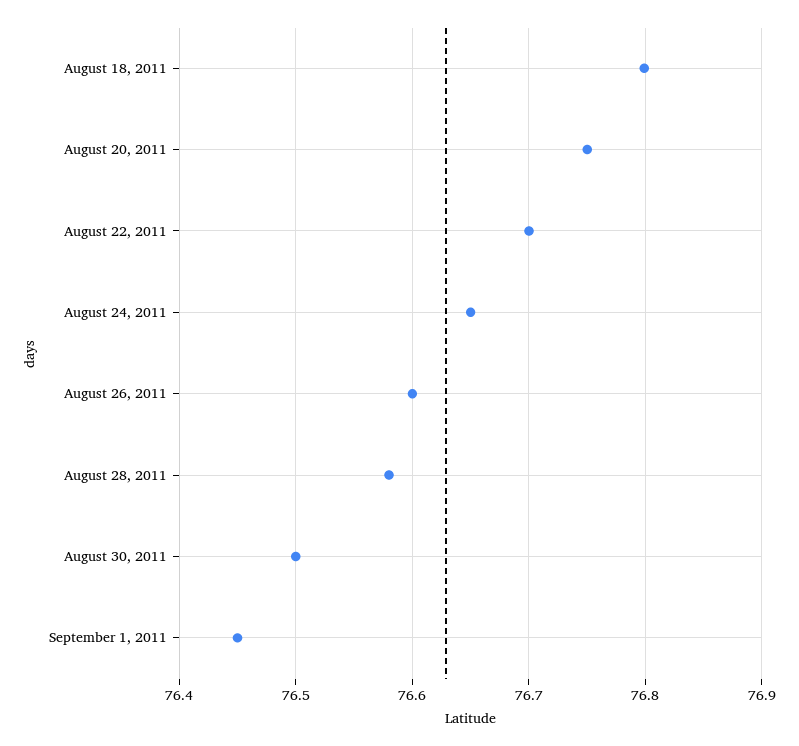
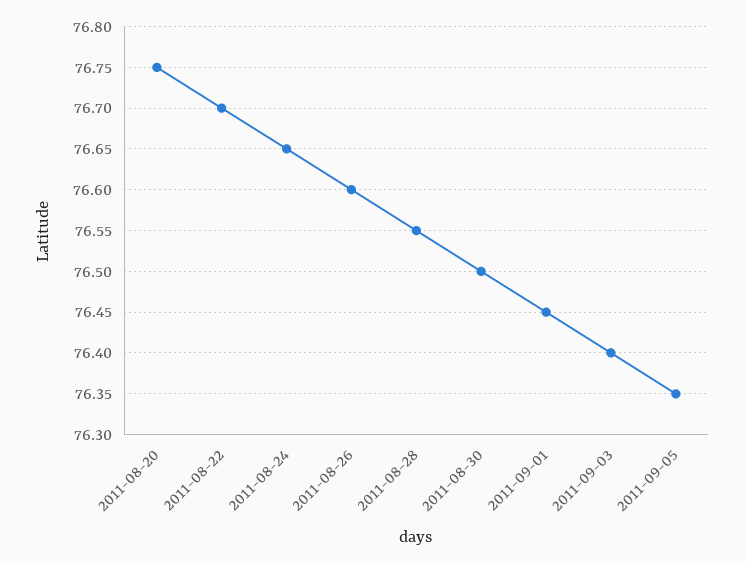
August 18, 2011: 76.8 -> none
August 28, 2011: 76.58 -> 76.55
2011-09-03: none -> 76.4
2011-09-05: none -> 76.35

